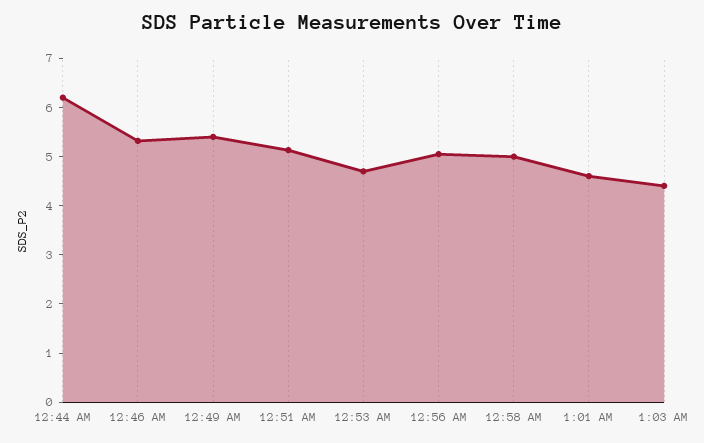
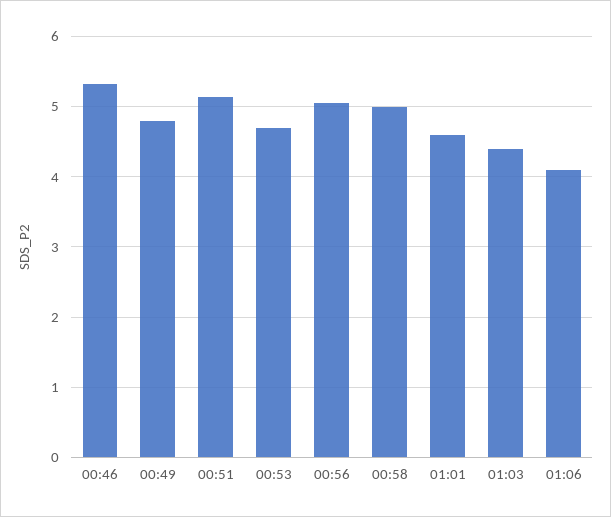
12:44 AM: 6.2 -> none
12:49 AM: 5.4 -> 4.8
01:06: none -> 4.1

